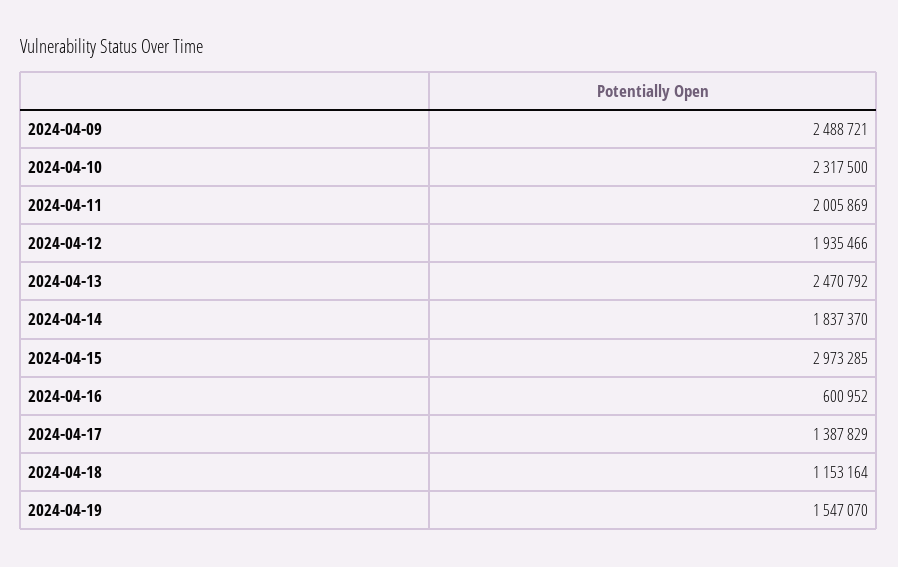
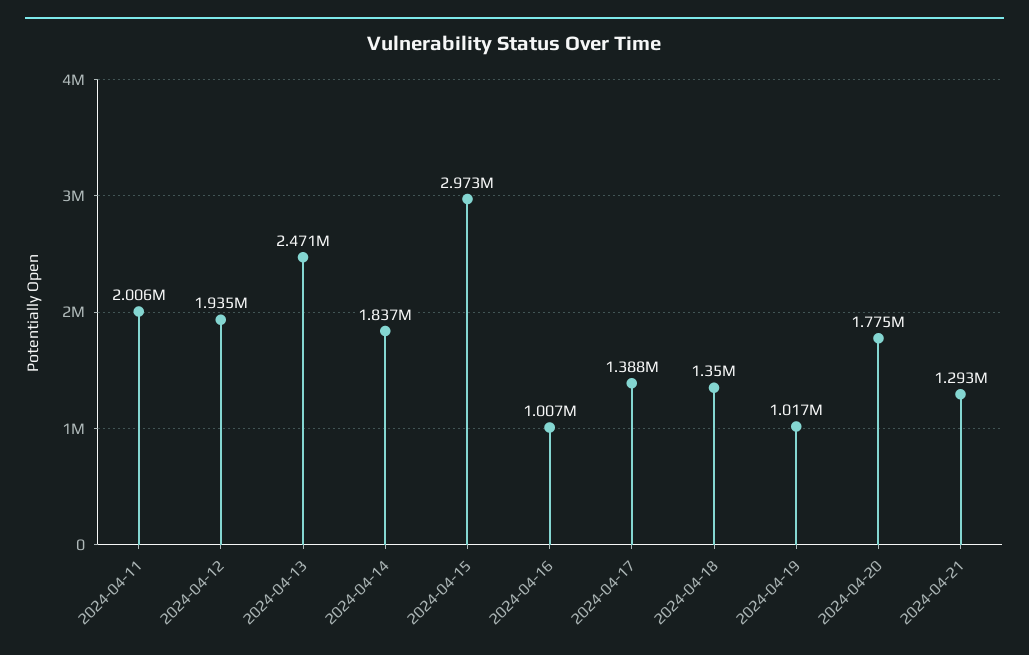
2024-04-09: 2488721 -> none
2024-04-10: 2317500 -> none
2024-04-16: 600952 -> 1007000
2024-04-18: 1153164 -> 1350000
2024-04-19: 1547070 -> 1017000
2024-04-20: none -> 1775000
2024-04-21: none -> 1293000

